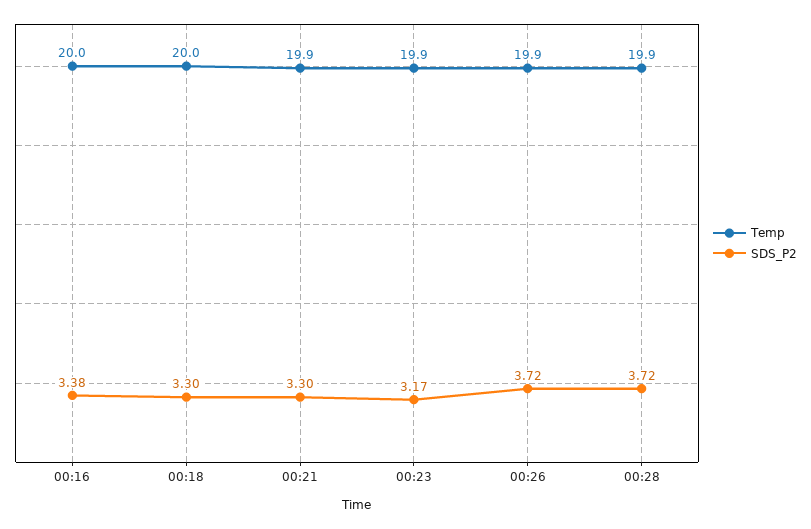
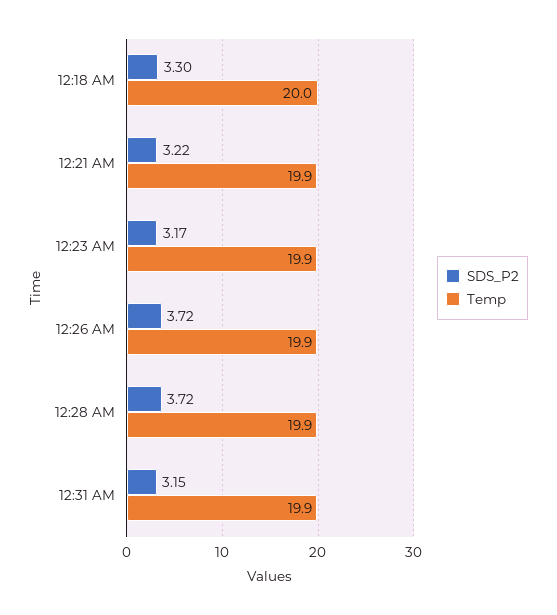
Temp, 00:16: 20 -> none
SDS_P2, 00:16: 3.38 -> none
SDS_P2, 00:21: 3.3 -> 3.22
SDS_P2, 12:31 AM: none -> 3.15
Temp, 12:31 AM: none -> 19.9

